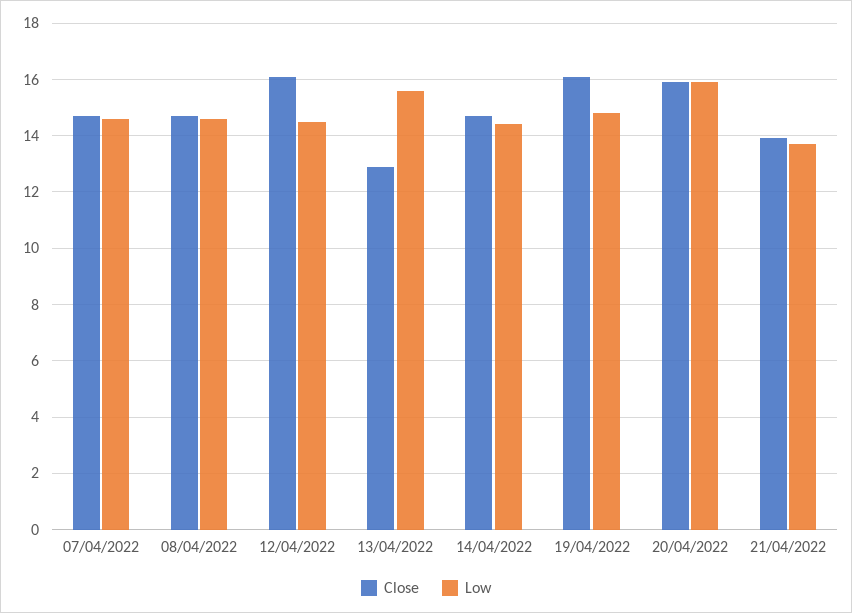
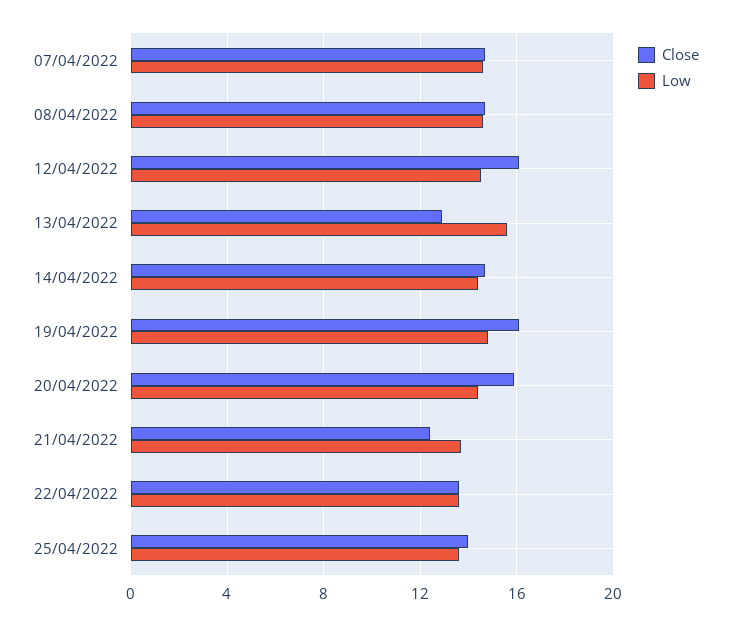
Low, 20/04/2022: 16 -> 14.5
Close, 21/04/2022: 14 -> 12.5
Close, 22/04/2022: none -> 13.5
Low, 22/04/2022: none -> 13.5
Close, 25/04/2022: none -> 14
Low, 25/04/2022: none -> 13.5

